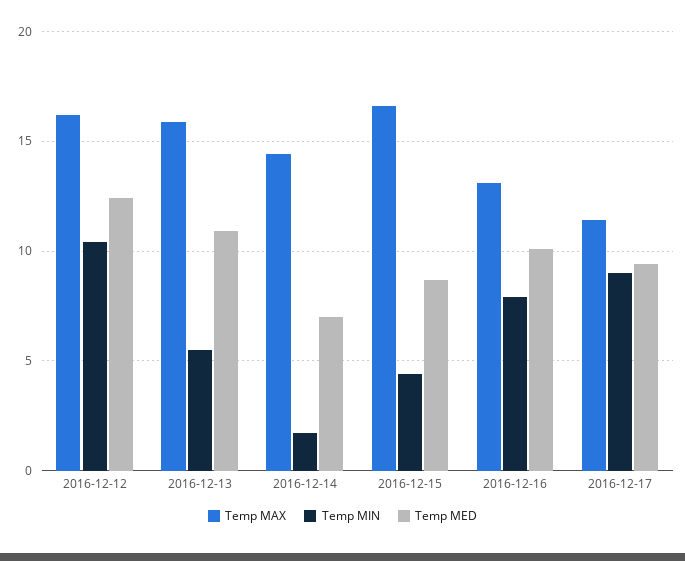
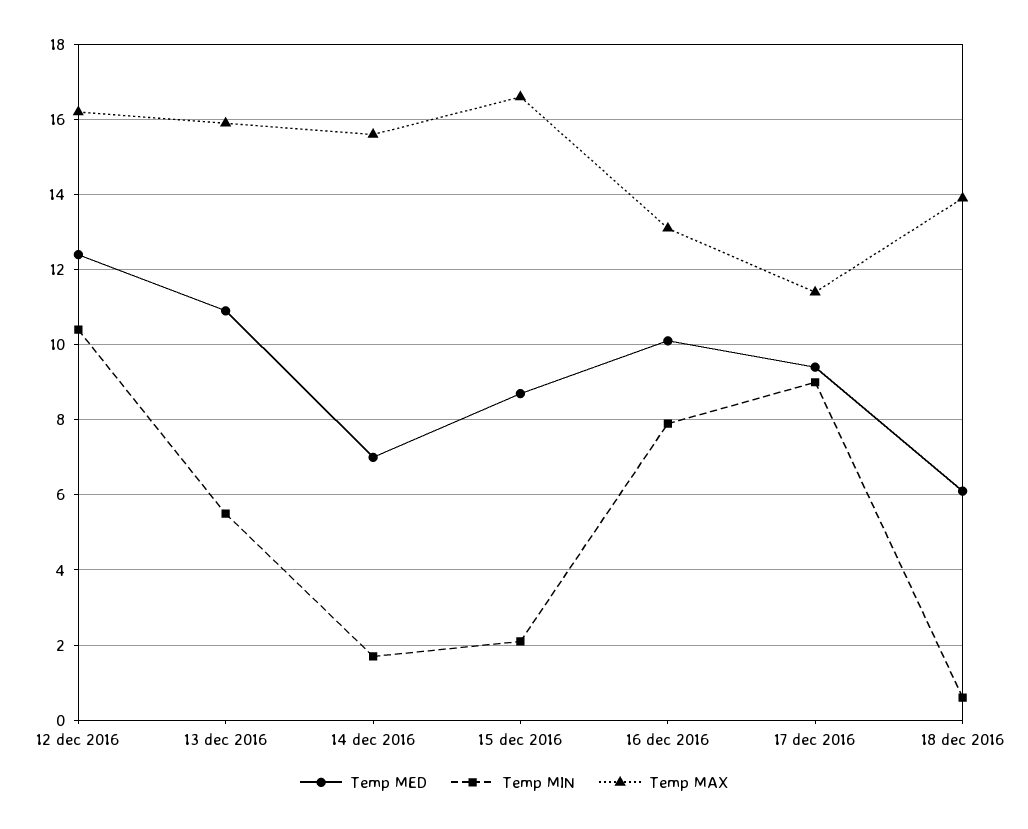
Temp MAX, 2016-12-14: 14.5 -> 15.5
Temp MIN, 2016-12-15: 4.5 -> 2
Temp MED, 18 dec 2016: none -> 6
Temp MIN, 18 dec 2016: none -> 0.5
Temp MAX, 18 dec 2016: none -> 14

